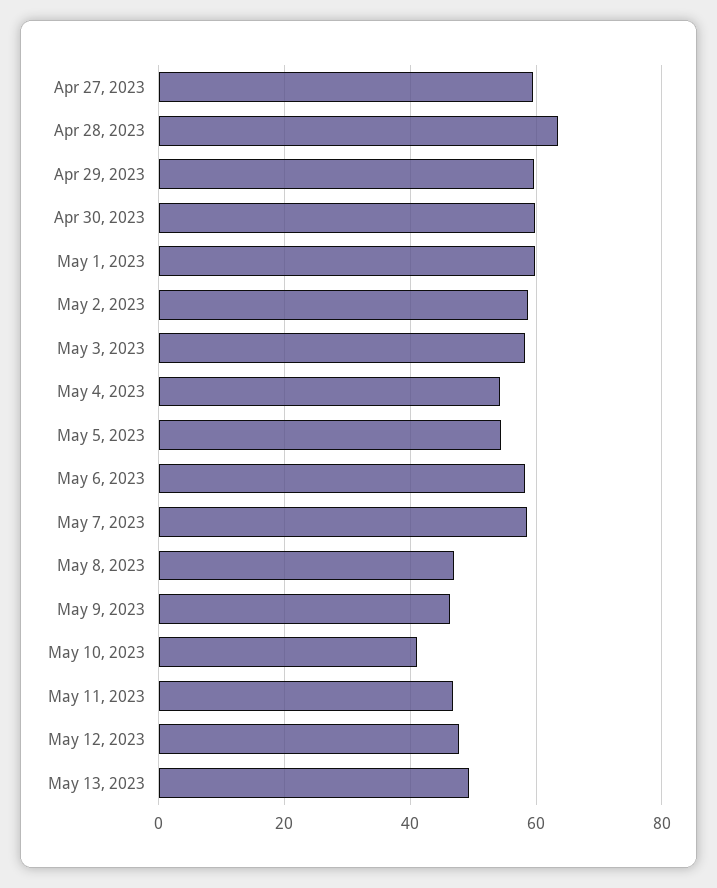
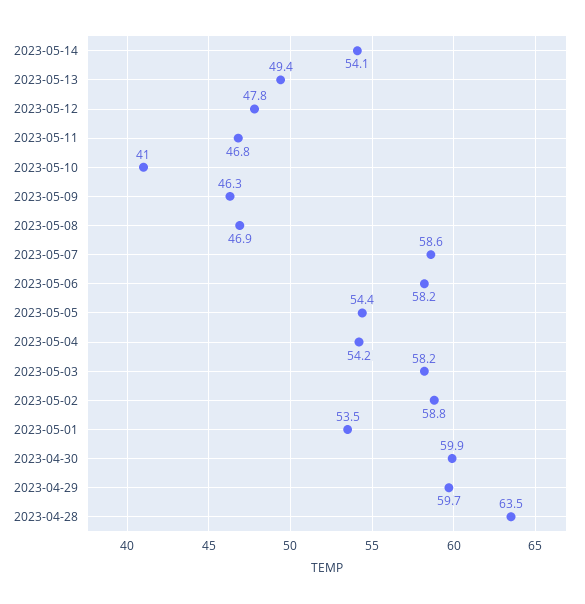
Apr 27, 2023: 60 -> none
May 1, 2023: 60 -> 53.5
2023-05-14: none -> 54.1

